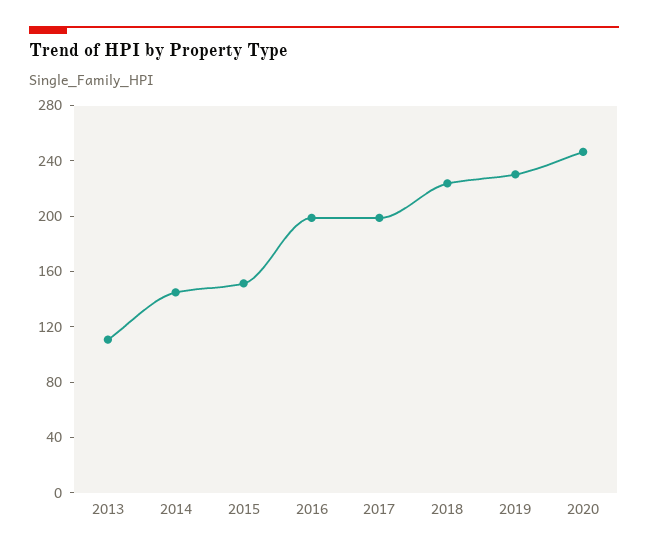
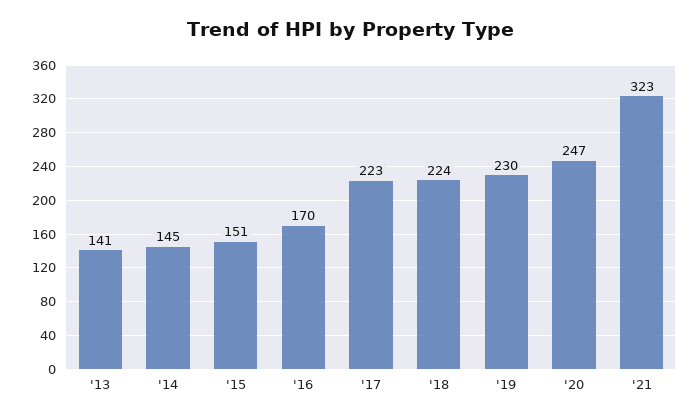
2013: 110 -> 141
2016: 200 -> 170
2017: 200 -> 223
'21: none -> 323

